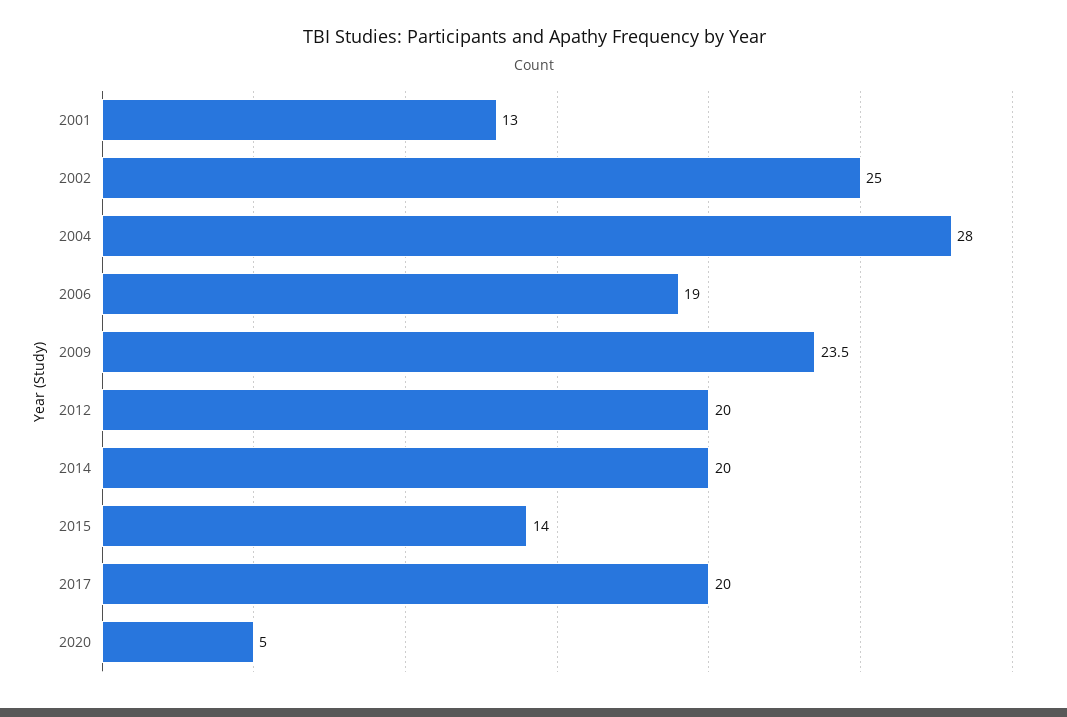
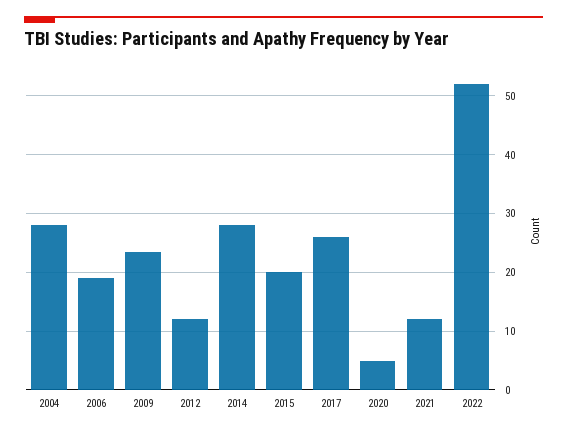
2001: 13 -> none
2002: 25 -> none
2012: 20 -> 12
2014: 20 -> 28
2015: 14 -> 20
2017: 20 -> 26
2021: none -> 12
2022: none -> 52

